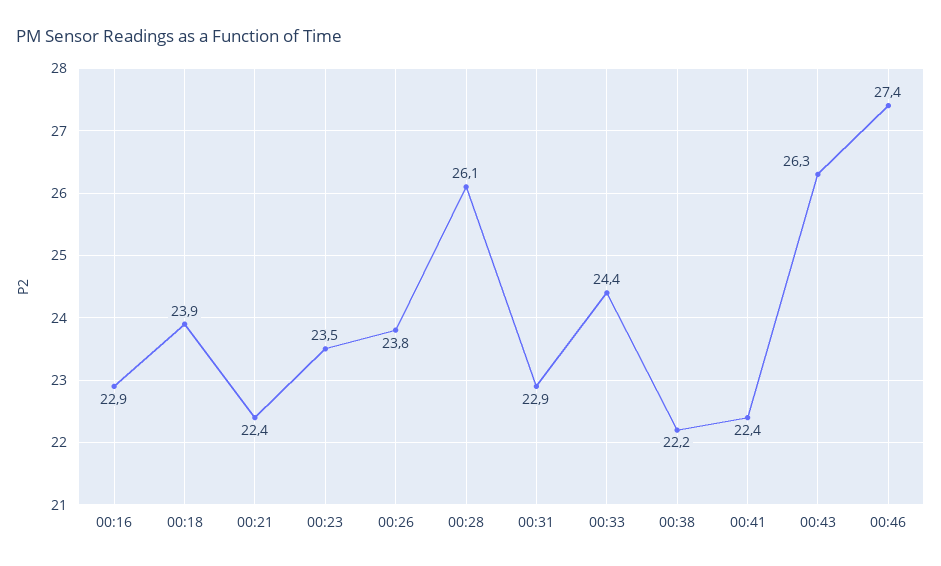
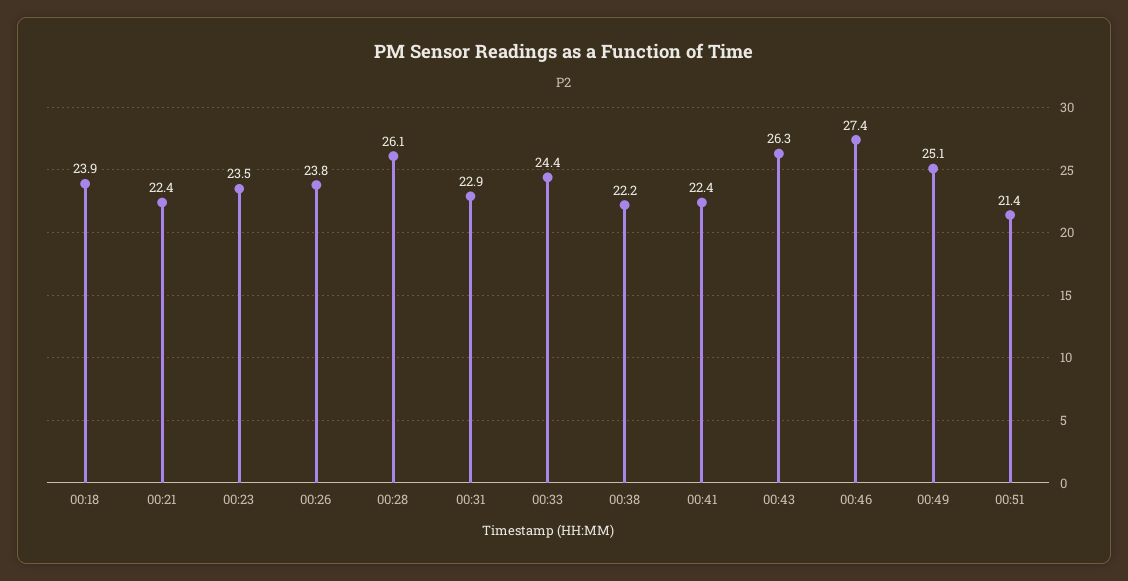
00:16: 22.9 -> none
00:49: none -> 25.1
00:51: none -> 21.4

